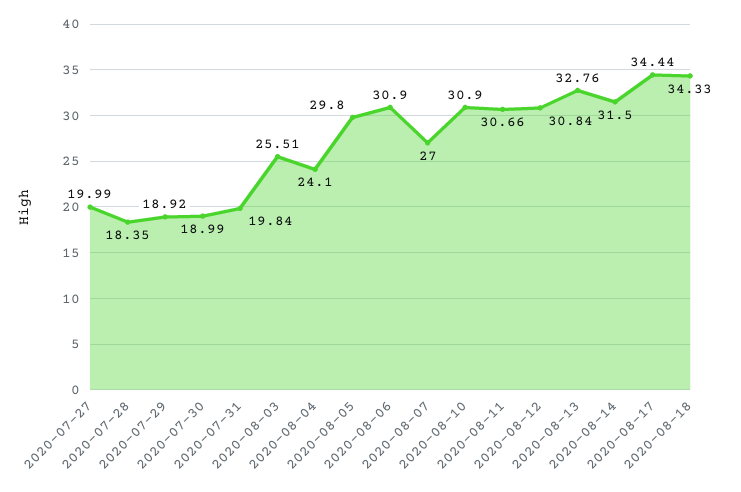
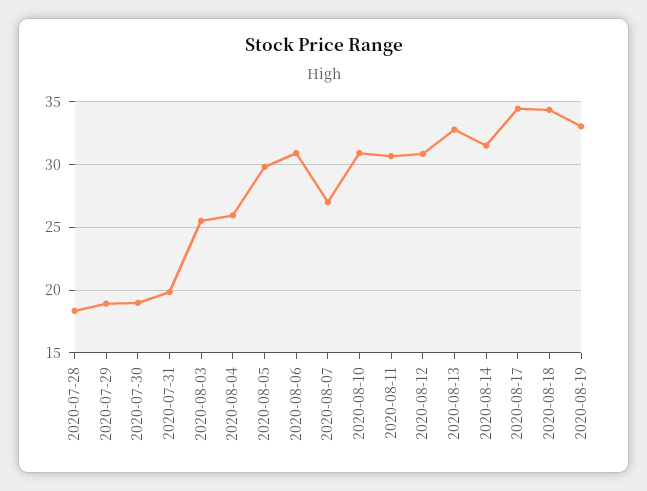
2020-07-27: 19.99 -> none
2020-08-04: 24.1 -> 26
2020-08-19: none -> 33

